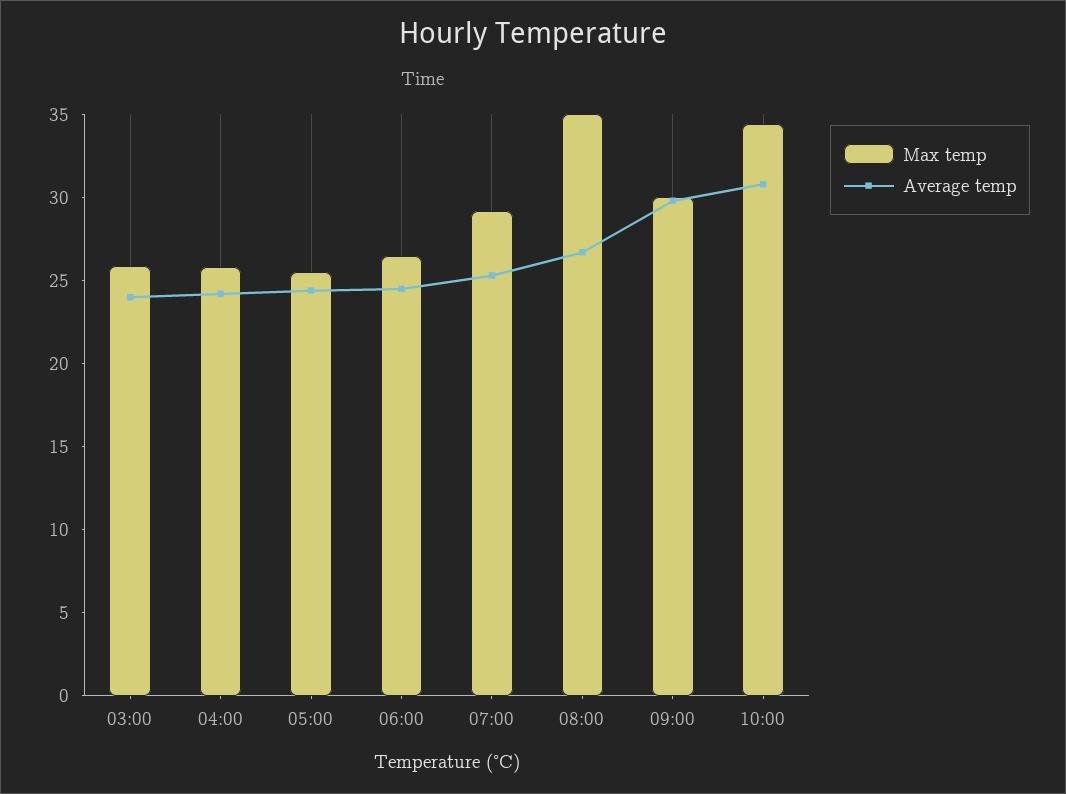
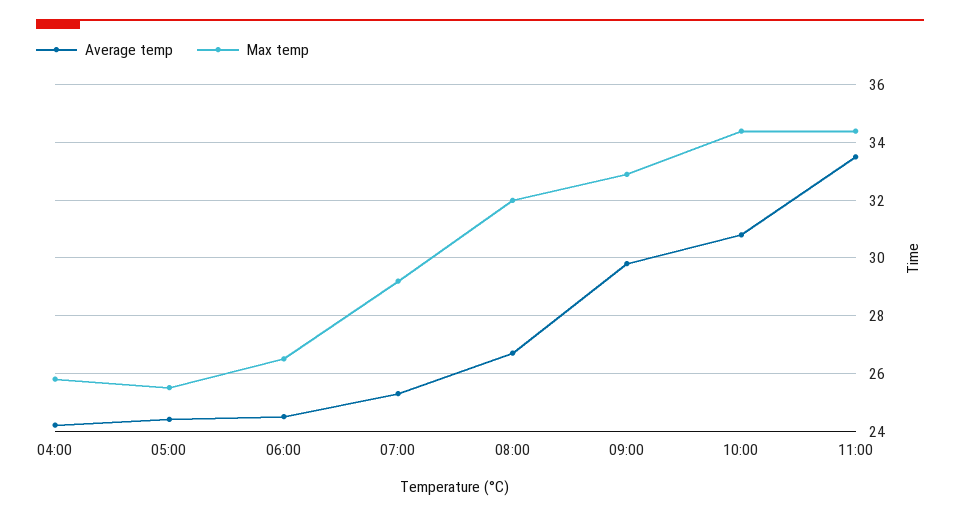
Max temp, 03:00: 26 -> none
Average temp, 03:00: 24 -> none
Max temp, 08:00: 35 -> 32
Max temp, 09:00: 30 -> 33
Average temp, 11:00: none -> 33.5
Max temp, 11:00: none -> 34.5

